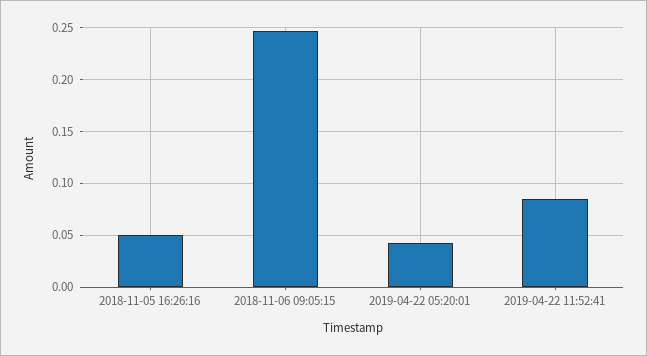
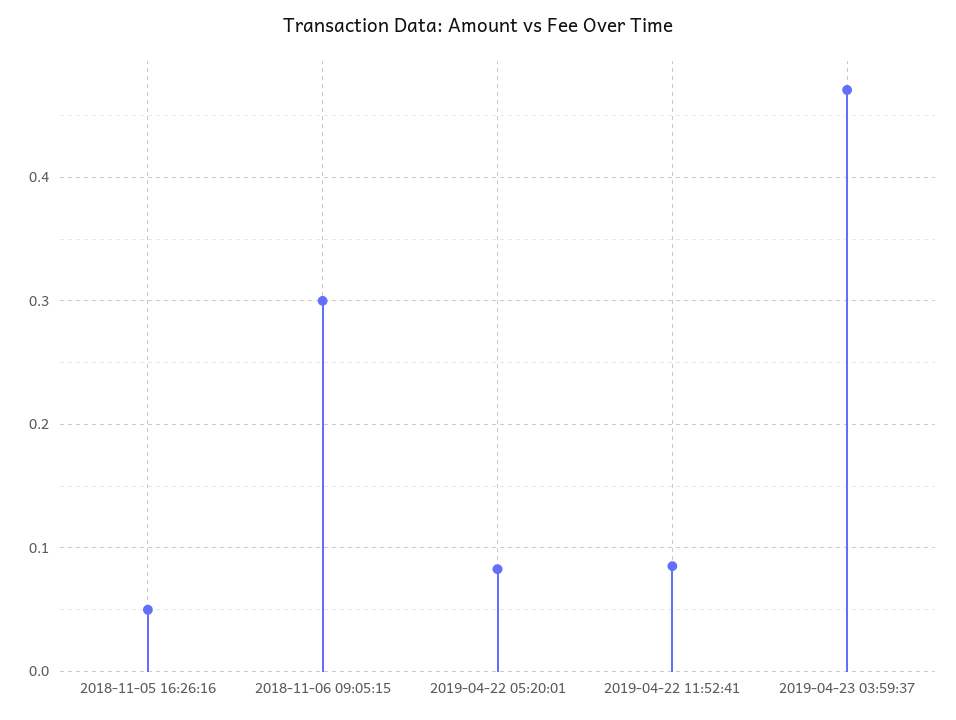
2018-11-06 09:05:15: 0.25 -> 0.3
2019-04-22 05:20:01: 0.04 -> 0.08
2019-04-23 03:59:37: none -> 0.47

